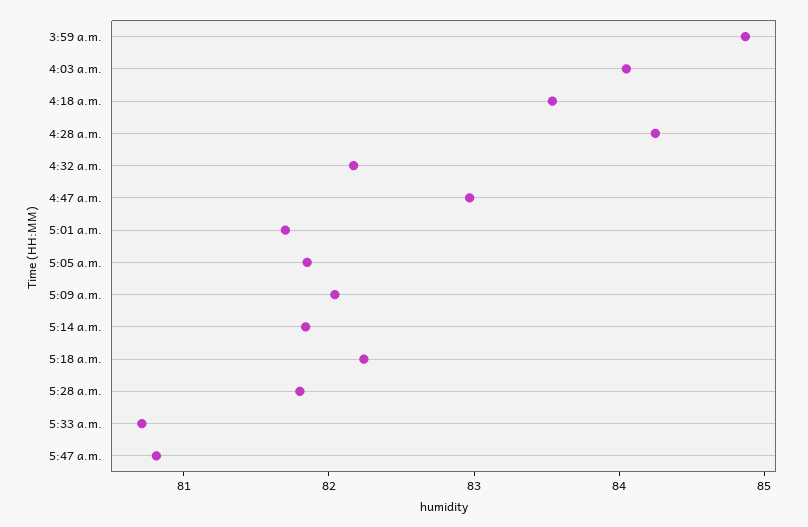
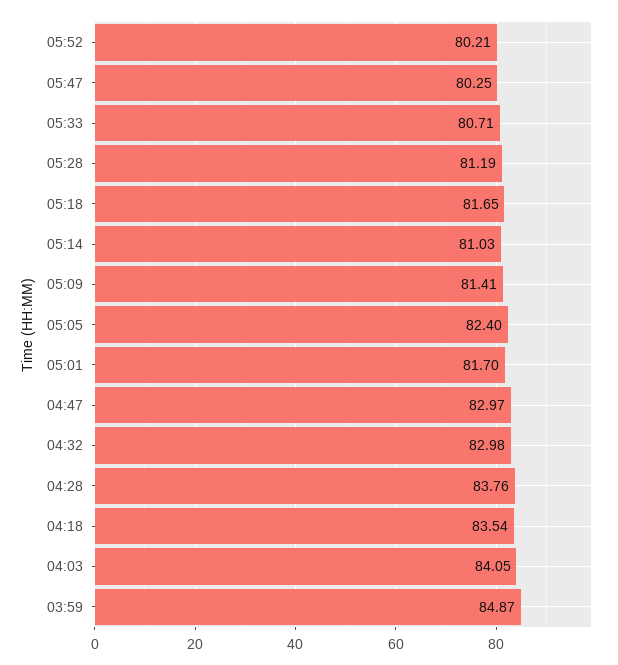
4:28 a.m.: 84.2 -> 83.76
4:32 a.m.: 82.2 -> 82.98
5:05 a.m.: 81.8 -> 82.4
5:09 a.m.: 82 -> 81.41
5:14 a.m.: 81.8 -> 81.03
5:18 a.m.: 82.2 -> 81.65
5:28 a.m.: 81.8 -> 81.19
5:47 a.m.: 80.8 -> 80.25
05:52: none -> 80.21

